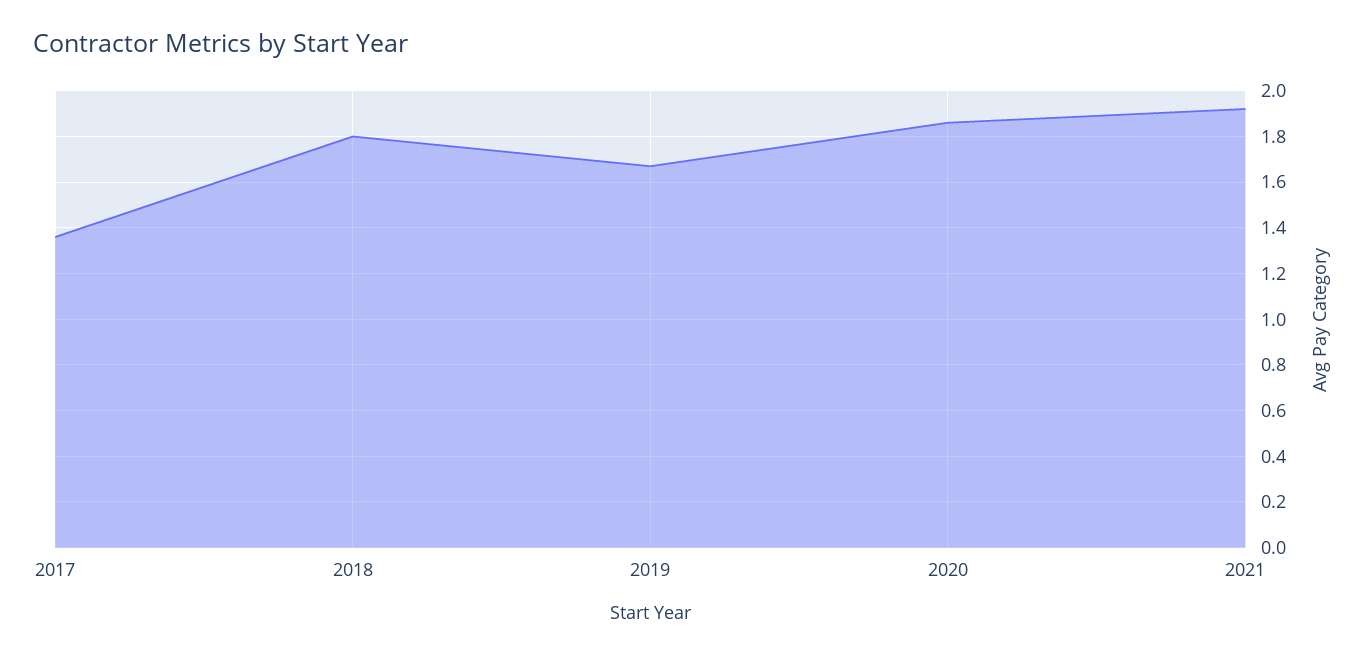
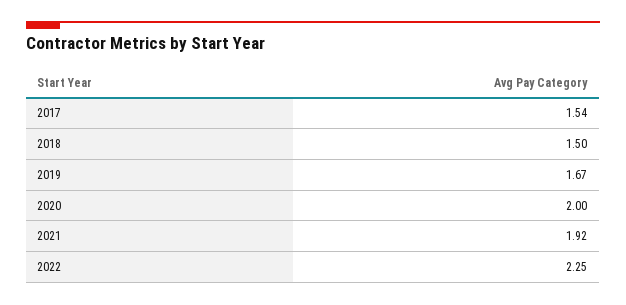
2017: 1.35 -> 1.54
2018: 1.8 -> 1.5
2020: 1.85 -> 2
2022: none -> 2.25

